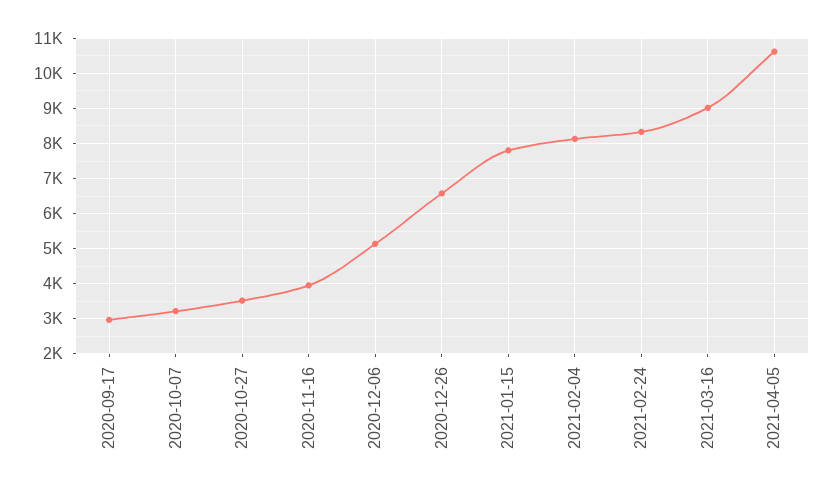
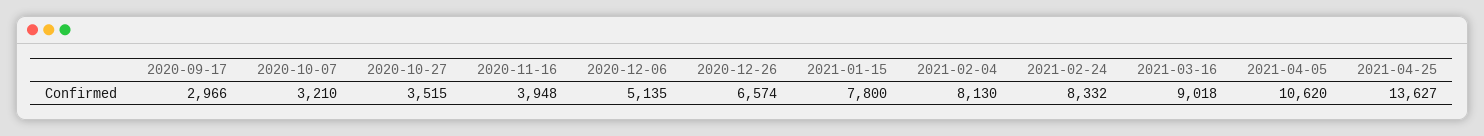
2021-04-25: none -> 13627

